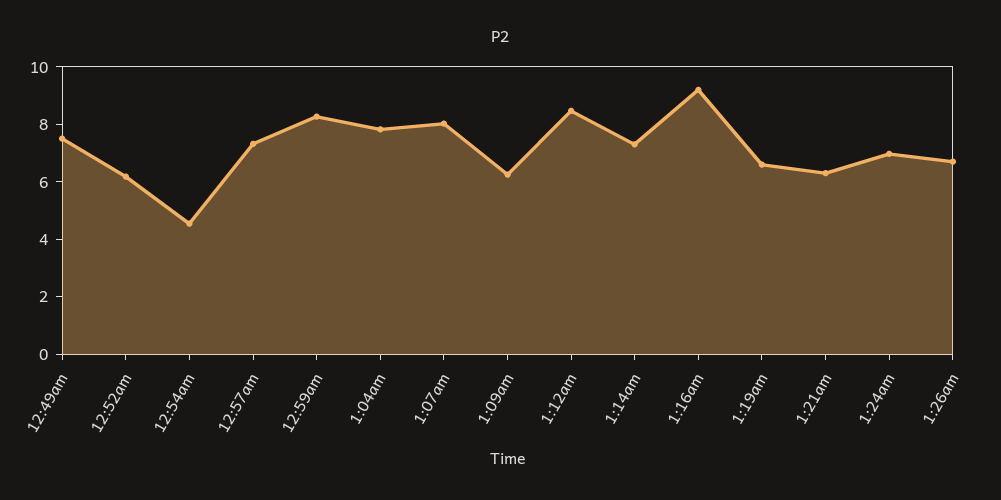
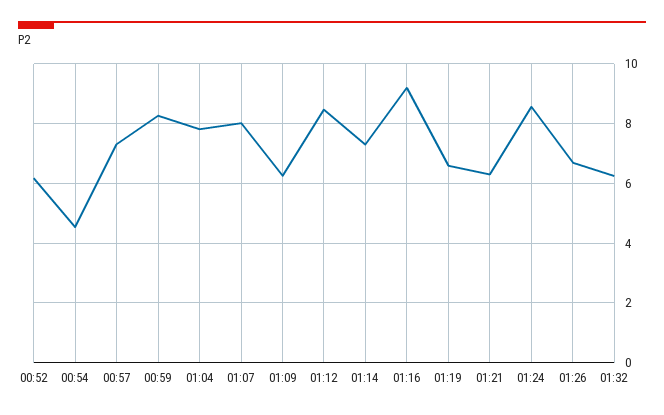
12:49am: 7.5 -> none
1:24am: 7 -> 8.5
01:32: none -> 6.25

